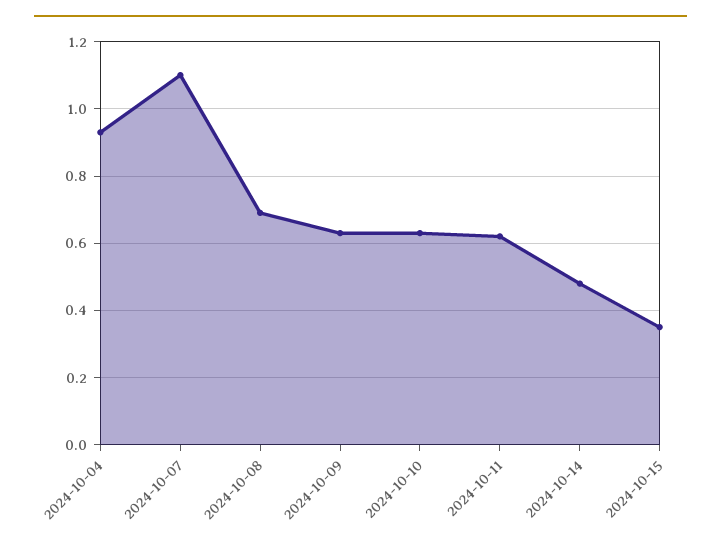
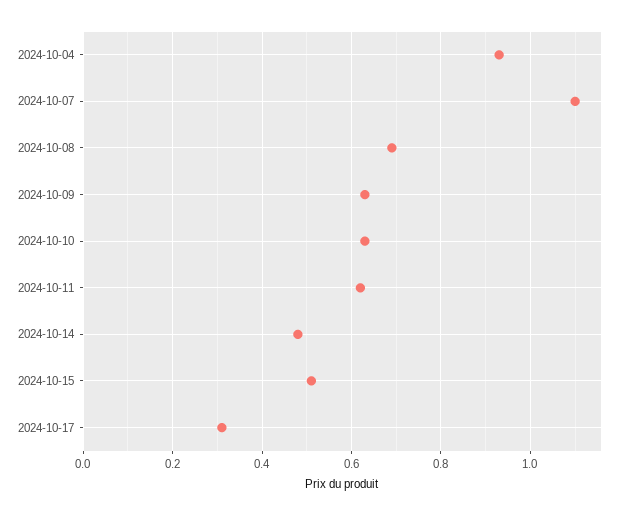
2024-10-15: 0.35 -> 0.5
2024-10-17: none -> 0.3

